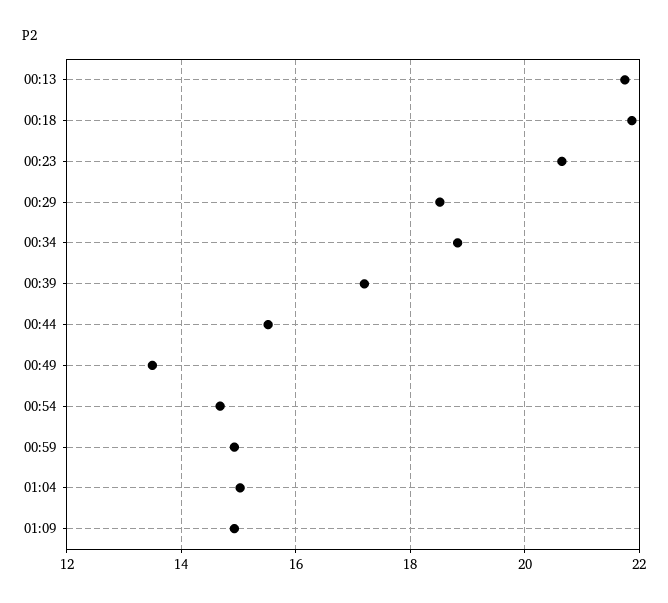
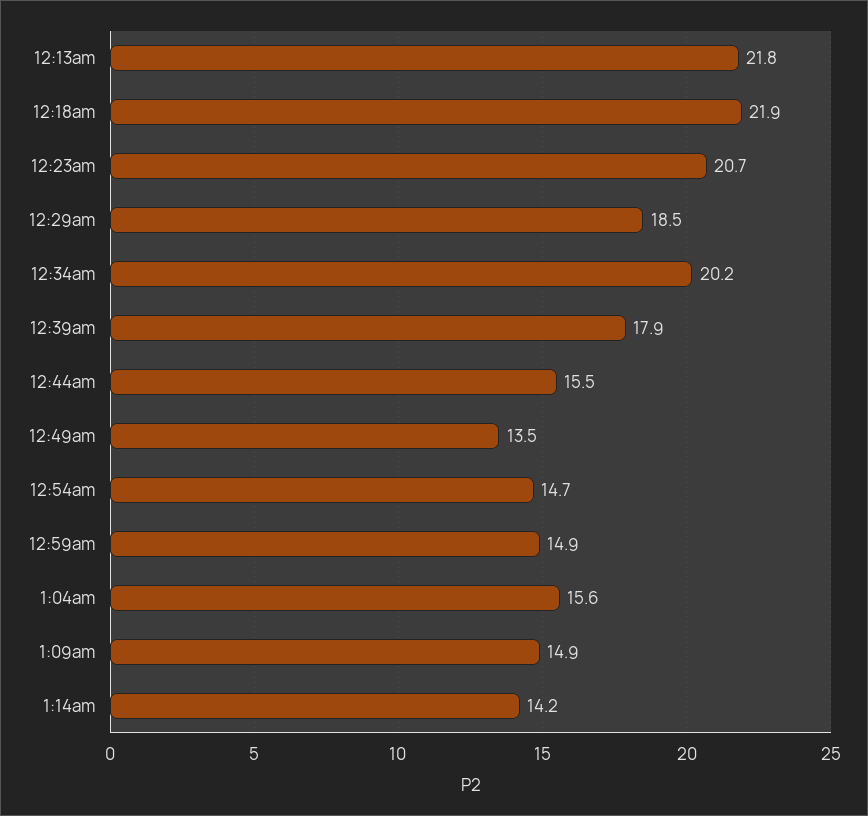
00:34: 18.8 -> 20.2
00:39: 17.2 -> 17.9
01:04: 15 -> 15.6
1:14am: none -> 14.2

